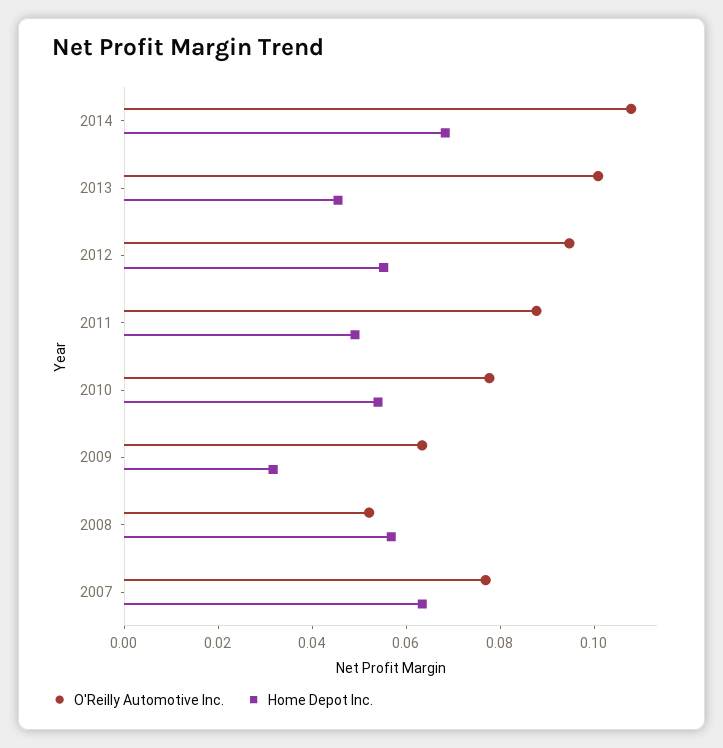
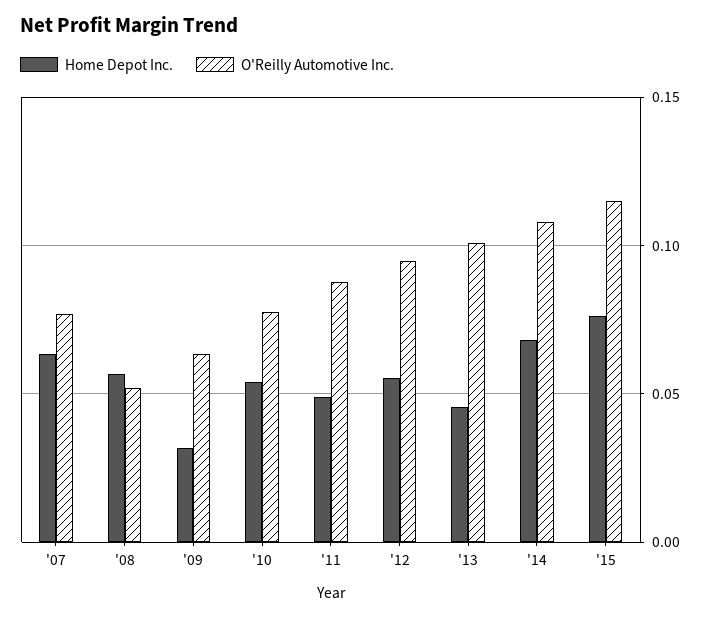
Home Depot Inc., '15: none -> 0.075
O'Reilly Automotive Inc., '15: none -> 0.115

